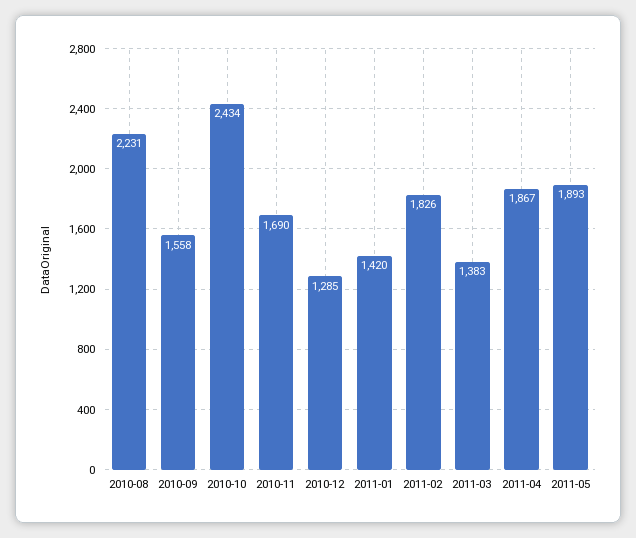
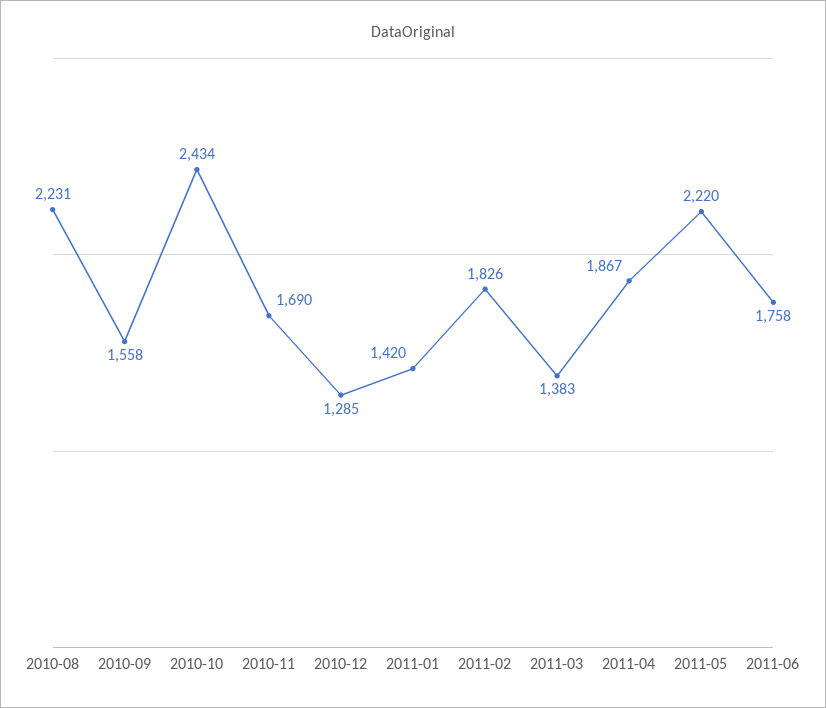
2011-05: 1893 -> 2220
2011-06: none -> 1758

